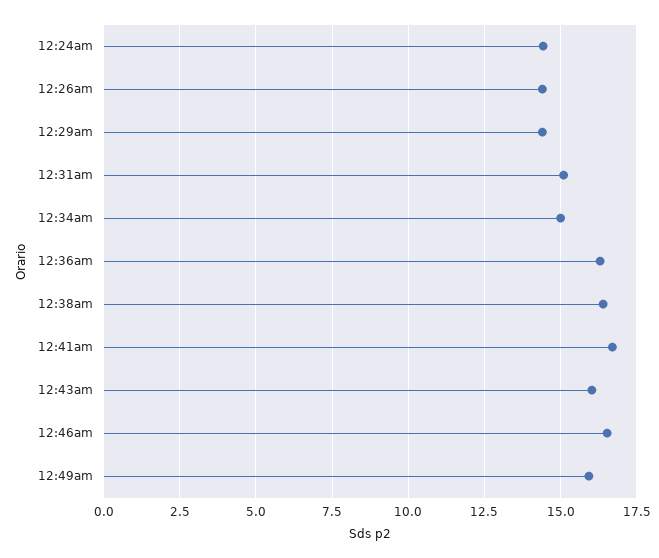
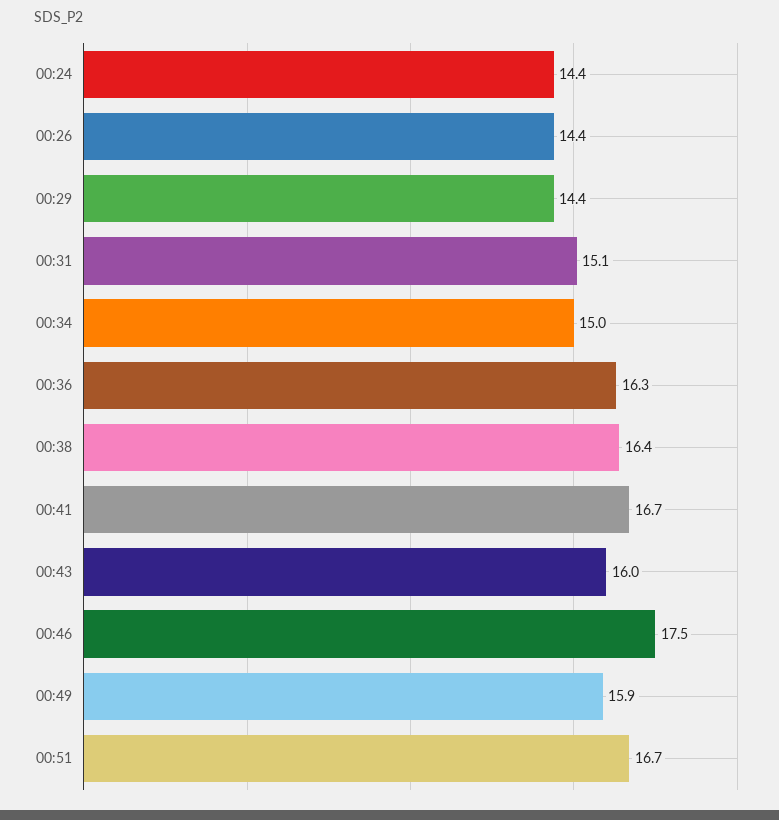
12:46am: 16.5 -> 17.5
00:51: none -> 16.7

